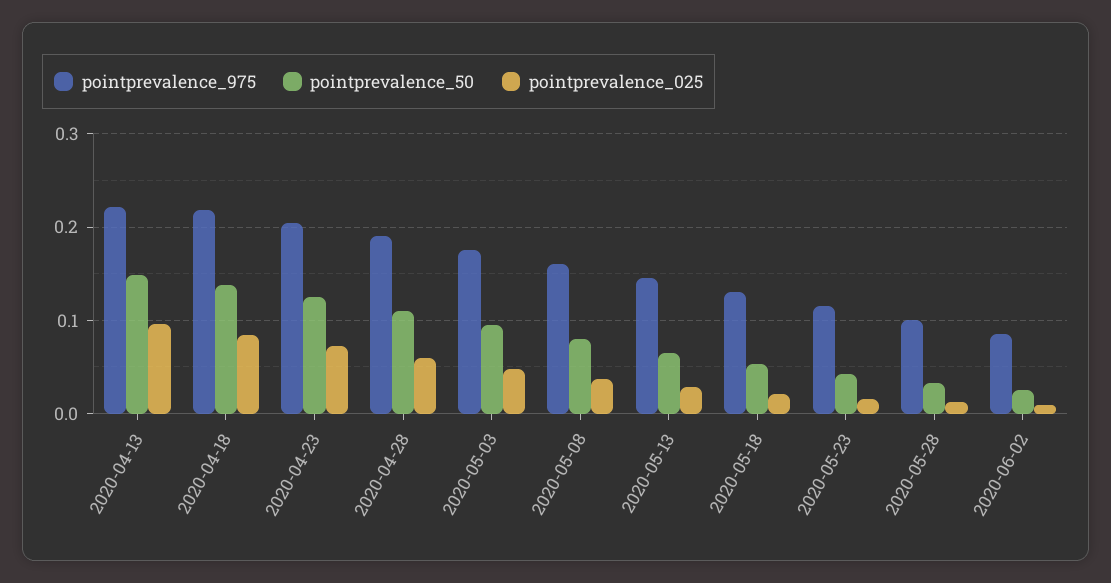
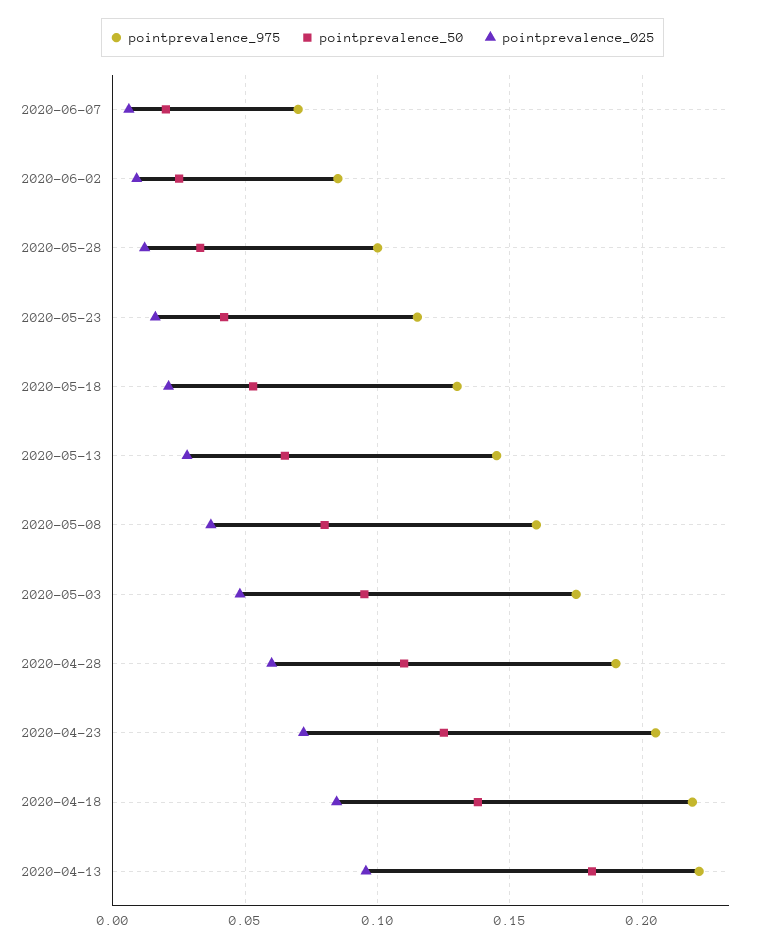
pointprevalence_50, 2020-04-13: 0.15 -> 0.18
pointprevalence_975, 2020-06-07: none -> 0.07
pointprevalence_50, 2020-06-07: none -> 0.02
pointprevalence_025, 2020-06-07: none -> 0.005

